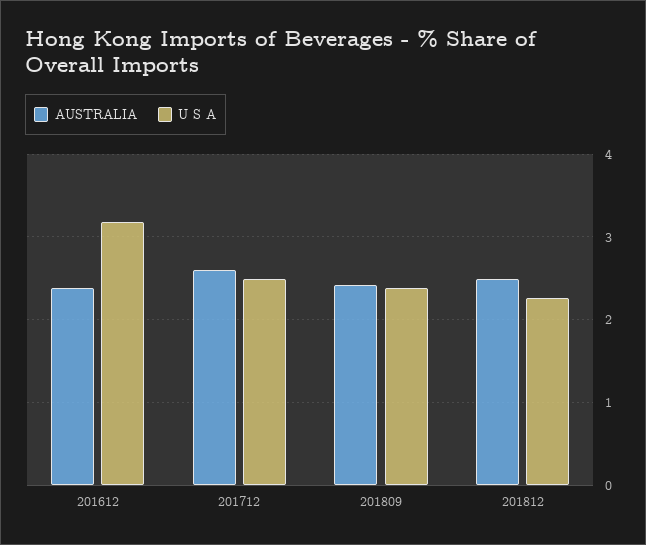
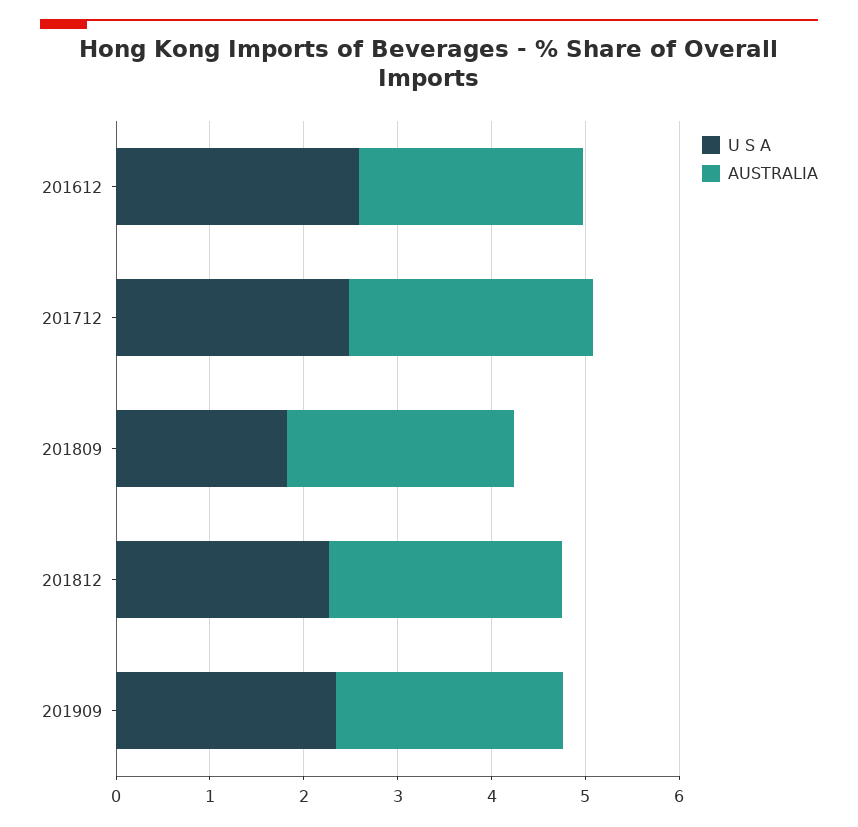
U S A, 201612: 3.2 -> 2.6
U S A, 201809: 2.4 -> 1.8
U S A, 201909: none -> 2.4
AUSTRALIA, 201909: none -> 2.4

